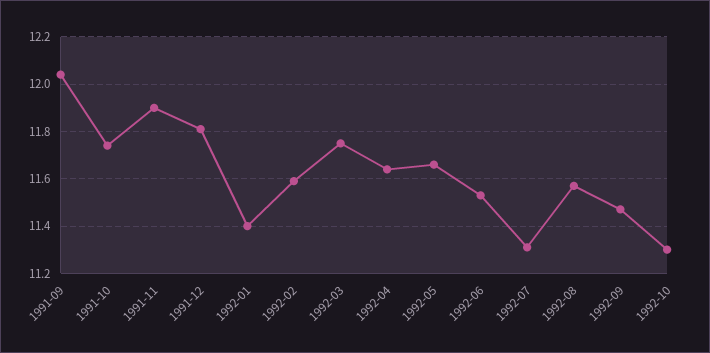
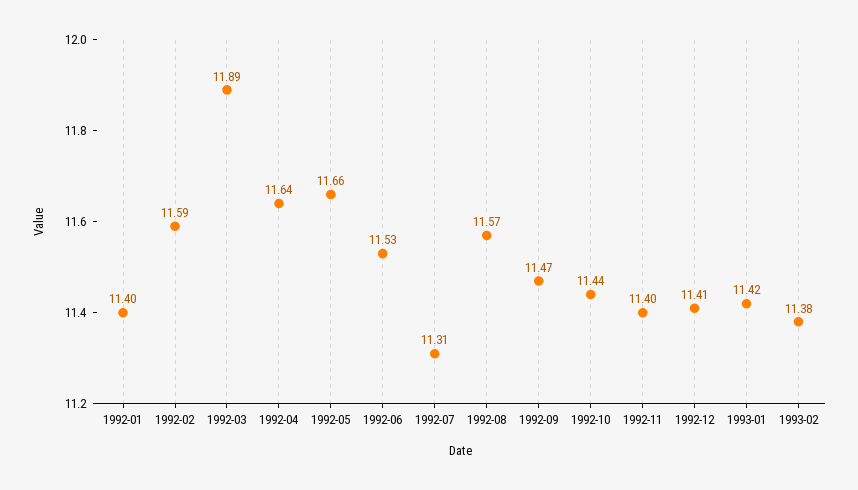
1991-09: 12.05 -> none
1991-10: 11.75 -> none
1991-11: 11.9 -> none
1991-12: 11.8 -> none
1992-03: 11.75 -> 11.89
1992-10: 11.3 -> 11.44
1992-11: none -> 11.4
1992-12: none -> 11.41
1993-01: none -> 11.42
1993-02: none -> 11.38

